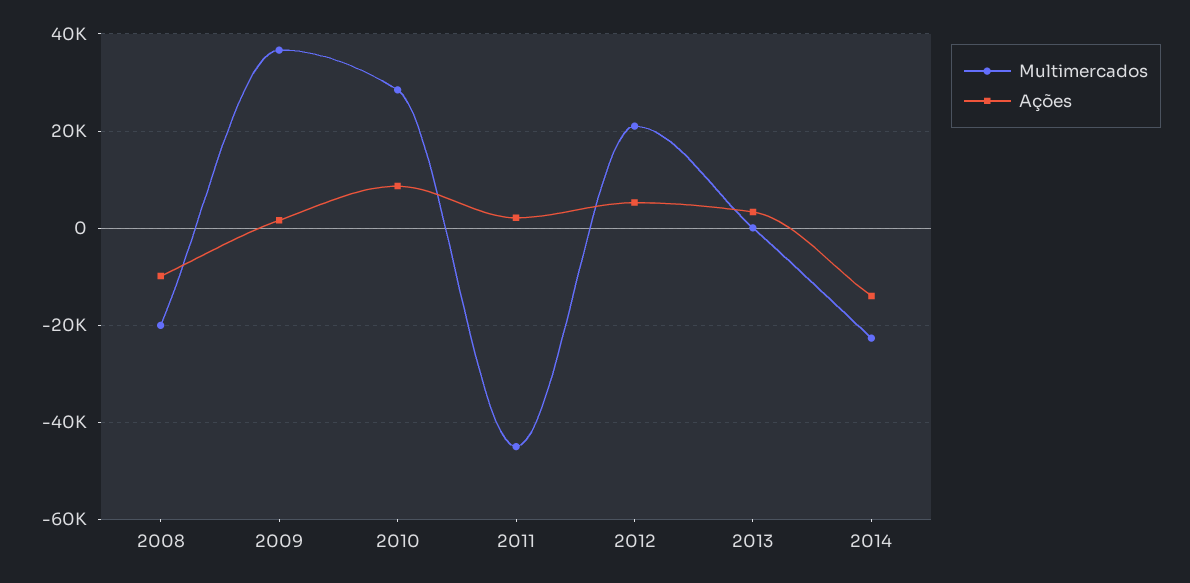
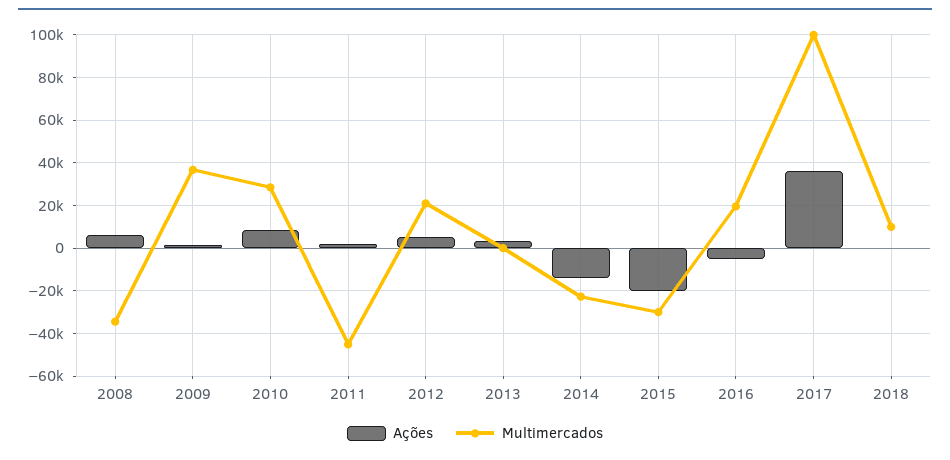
Multimercados, 2008: -20000 -> -35000
Ações, 2008: -10000 -> 5000
Ações, 2015: none -> -20000
Multimercados, 2015: none -> -30000
Ações, 2016: none -> -5000
Multimercados, 2016: none -> 20000
Ações, 2017: none -> 35000
Multimercados, 2017: none -> 100000
Ações, 2018: none -> 0
Multimercados, 2018: none -> 10000

